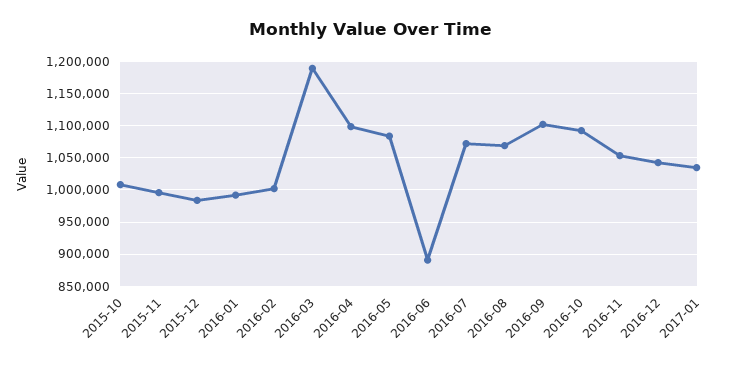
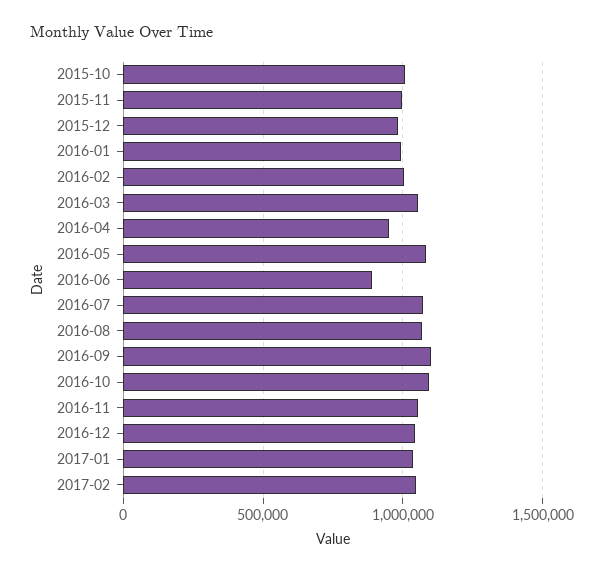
2016-03: 1190000 -> 1050000
2016-04: 1100000 -> 950000
2017-02: none -> 1050000

